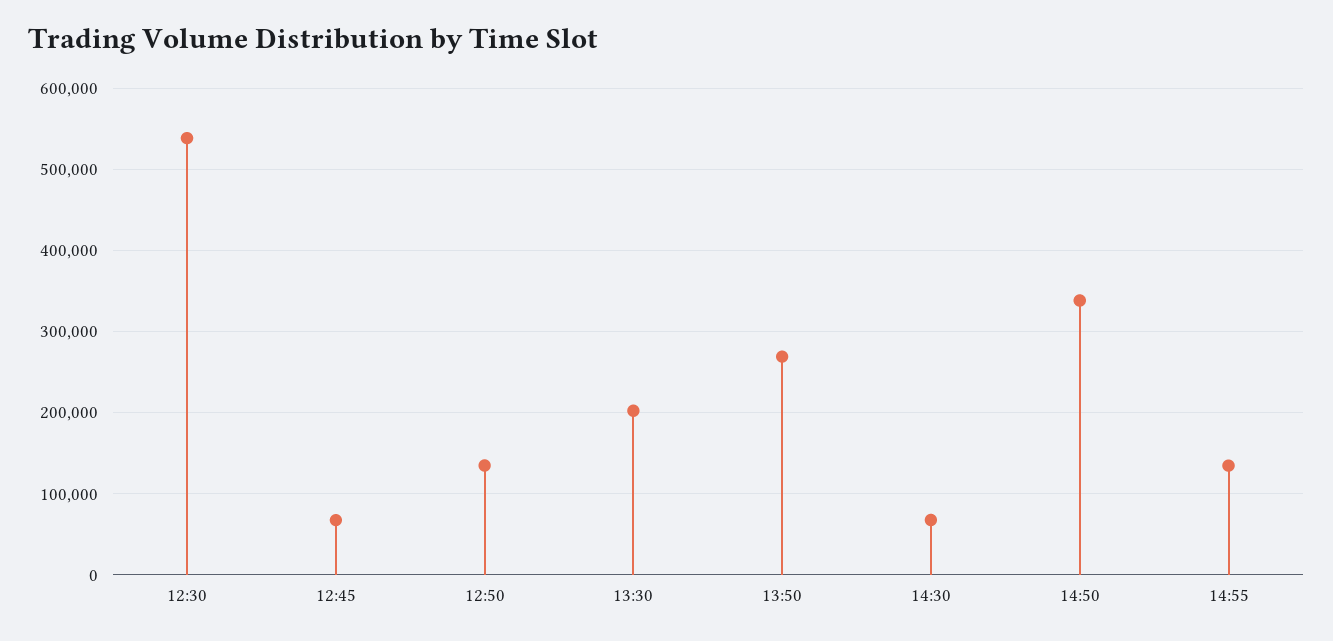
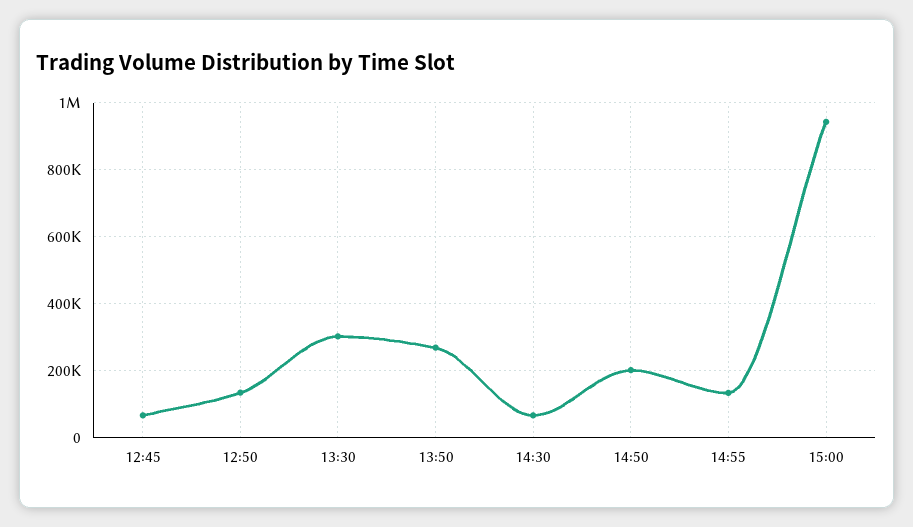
12:30: 540000 -> none
13:30: 200000 -> 300000
14:50: 340000 -> 200000
15:00: none -> 940000

